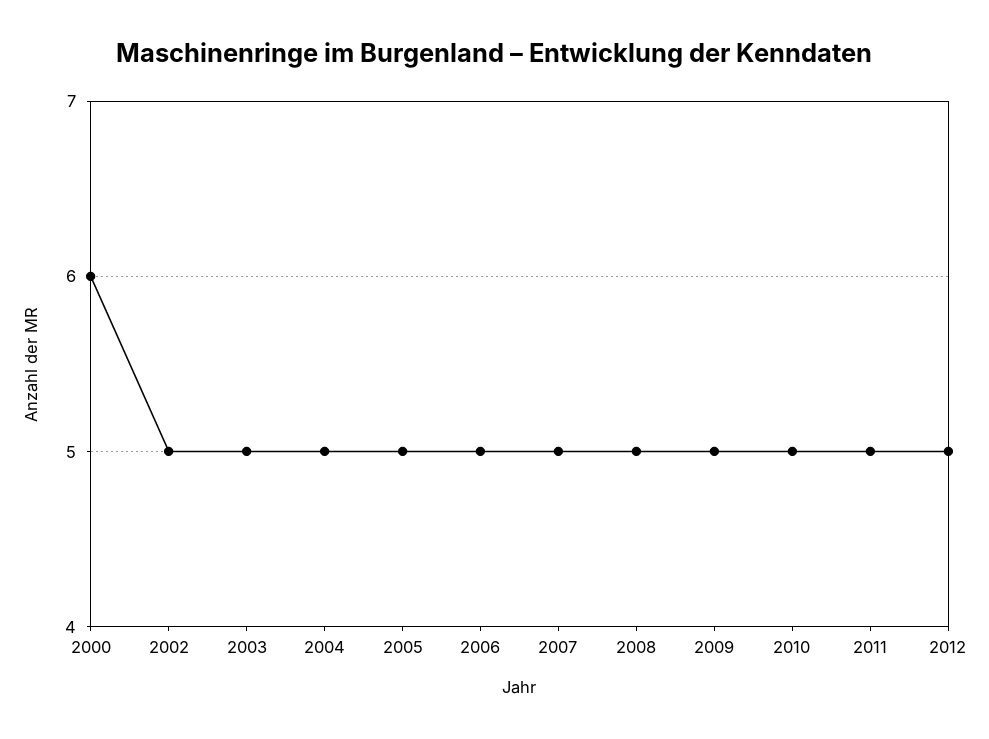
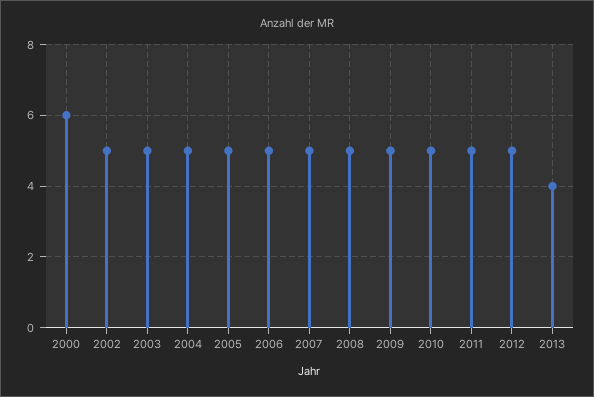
2013: none -> 4

